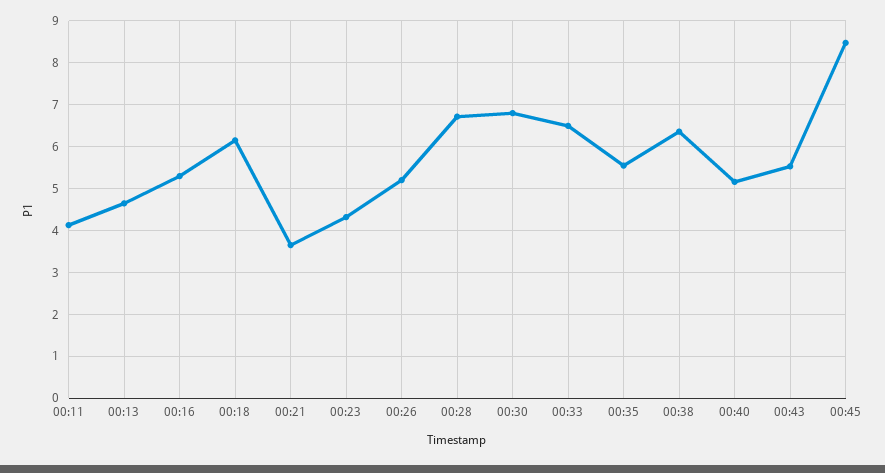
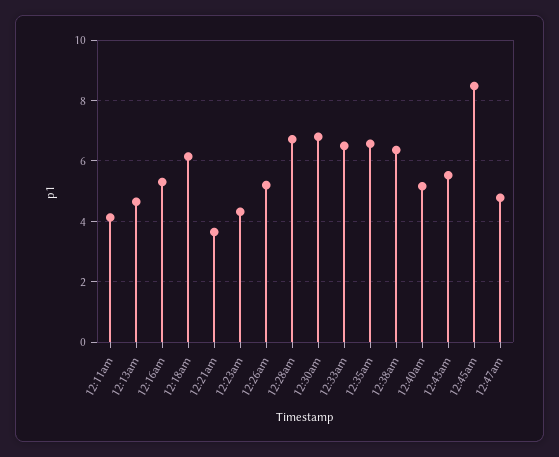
00:35: 5.6 -> 6.6
12:47am: none -> 4.8

